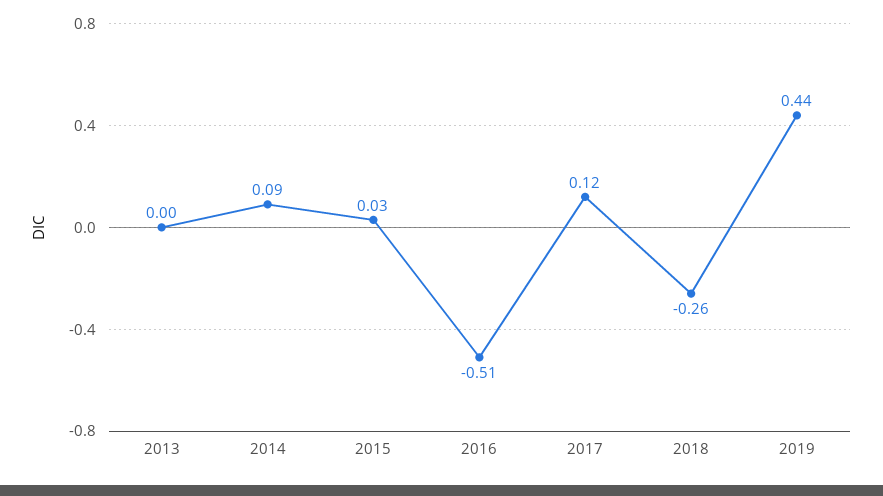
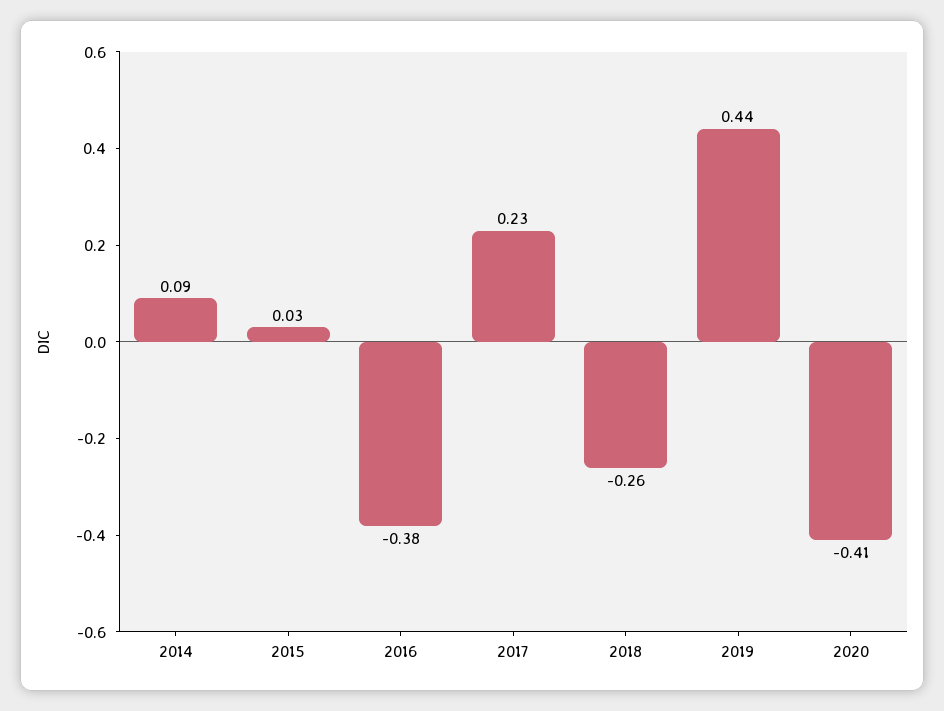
2013: 0 -> none
2016: -0.51 -> -0.38
2017: 0.12 -> 0.23
2020: none -> -0.41

